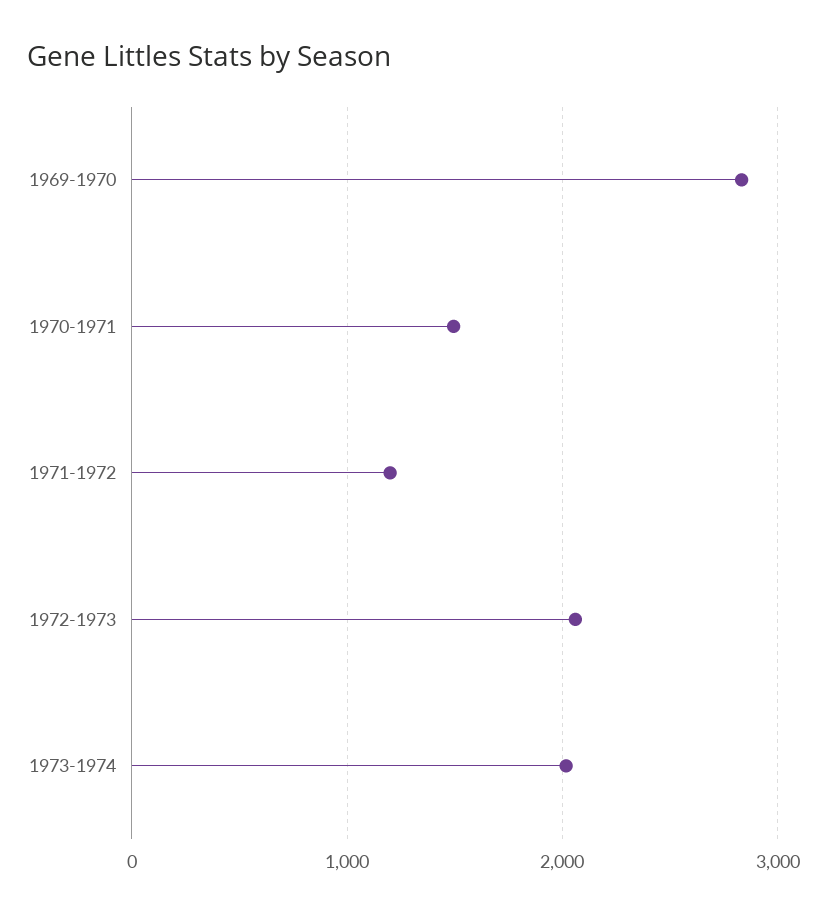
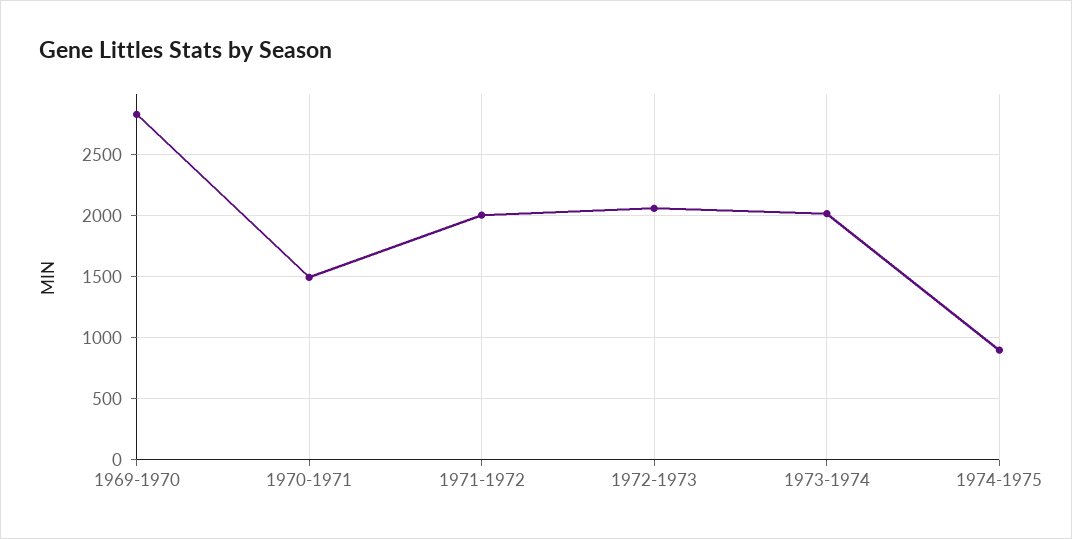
1971-1972: 1200 -> 2000
1974-1975: none -> 900

